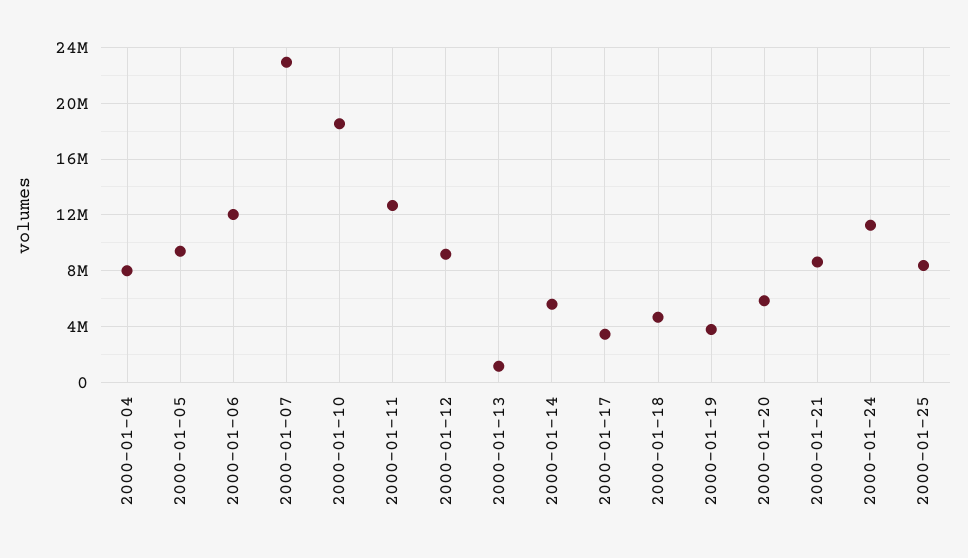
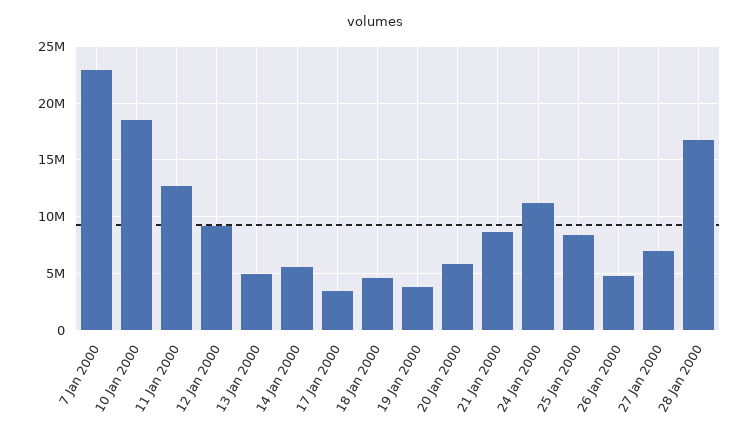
2000-01-04: 8000000 -> none
2000-01-05: 9500000 -> none
2000-01-06: 12000000 -> none
2000-01-13: 1000000 -> 5000000
26 Jan 2000: none -> 5000000
27 Jan 2000: none -> 7000000
28 Jan 2000: none -> 17000000

